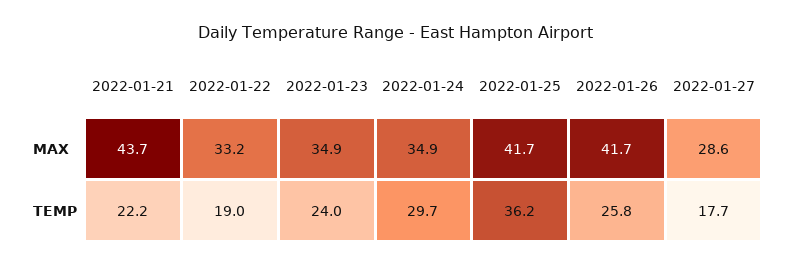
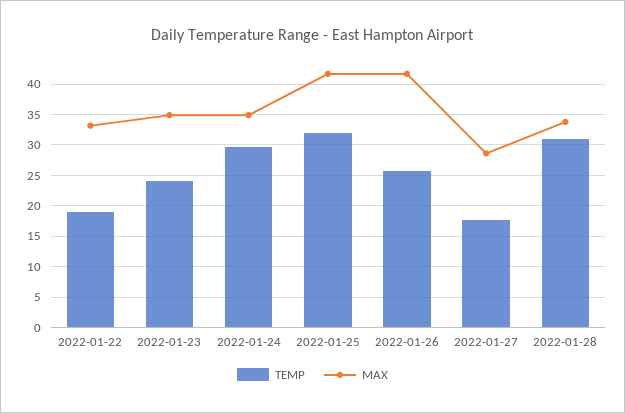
MAX, 2022-01-21: 43.7 -> none
TEMP, 2022-01-21: 22.2 -> none
TEMP, 2022-01-25: 36.2 -> 32
TEMP, 2022-01-28: none -> 31
MAX, 2022-01-28: none -> 34

